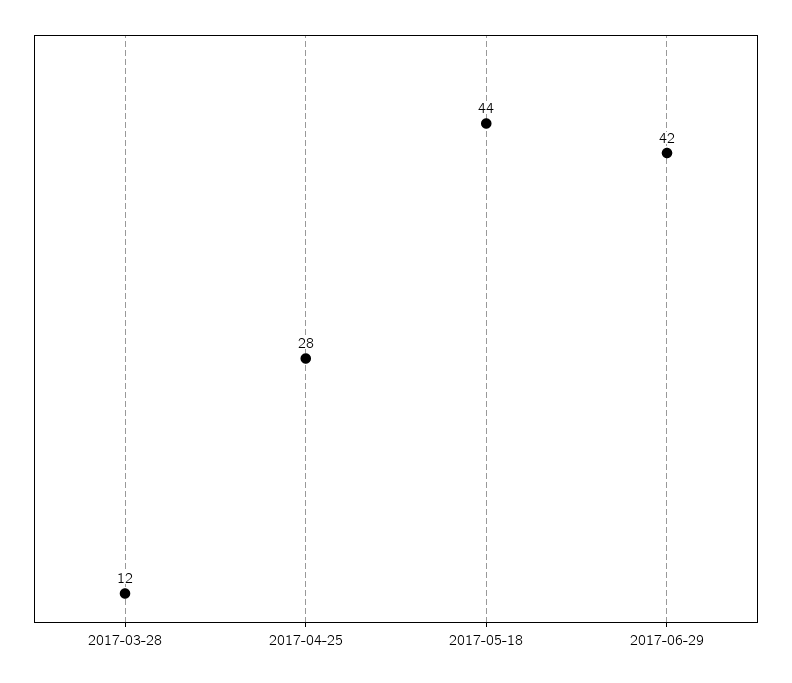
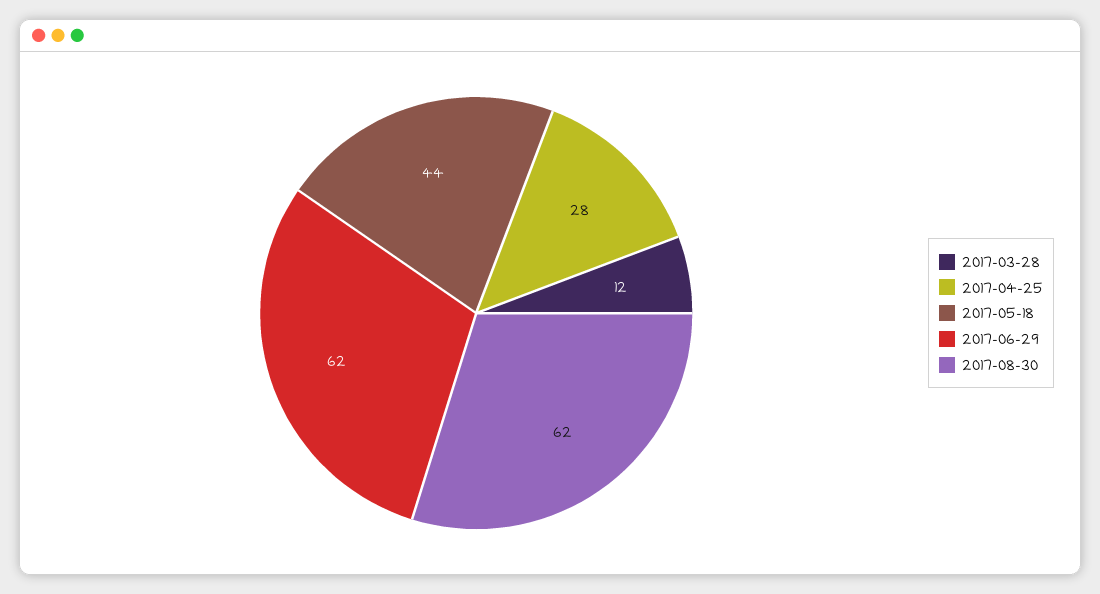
2017-06-29: 42 -> 62
2017-08-30: none -> 62

